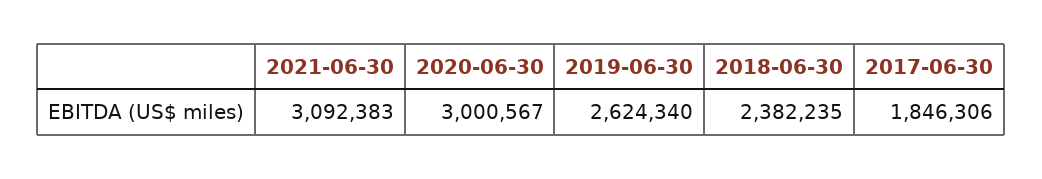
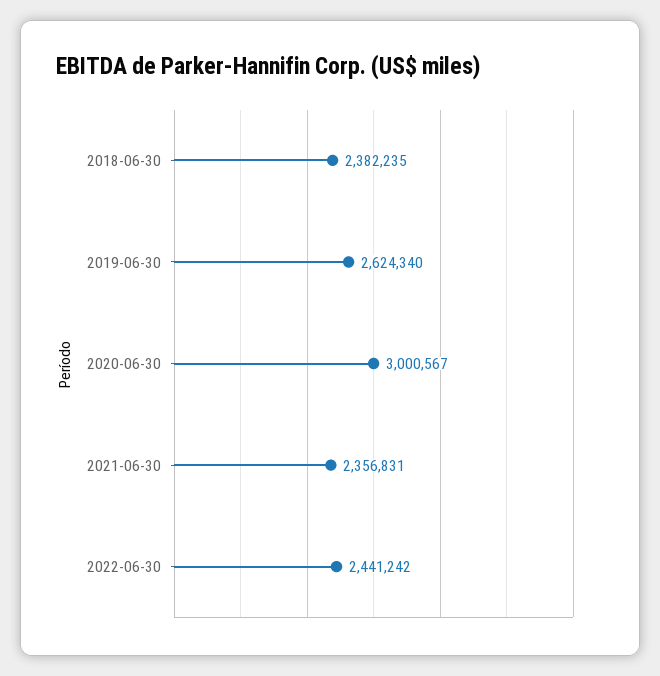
2021-06-30: 3092383 -> 2356831
2017-06-30: 1846306 -> none
2022-06-30: none -> 2441242

